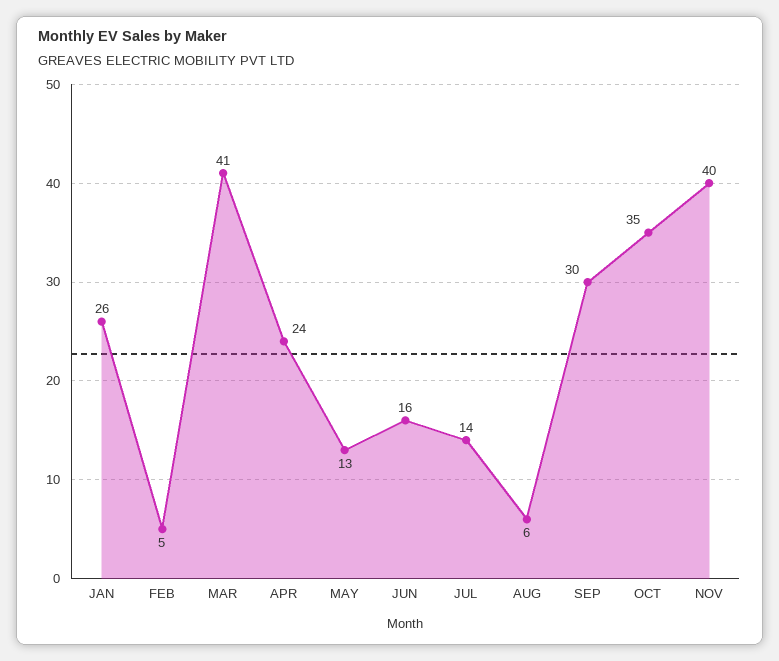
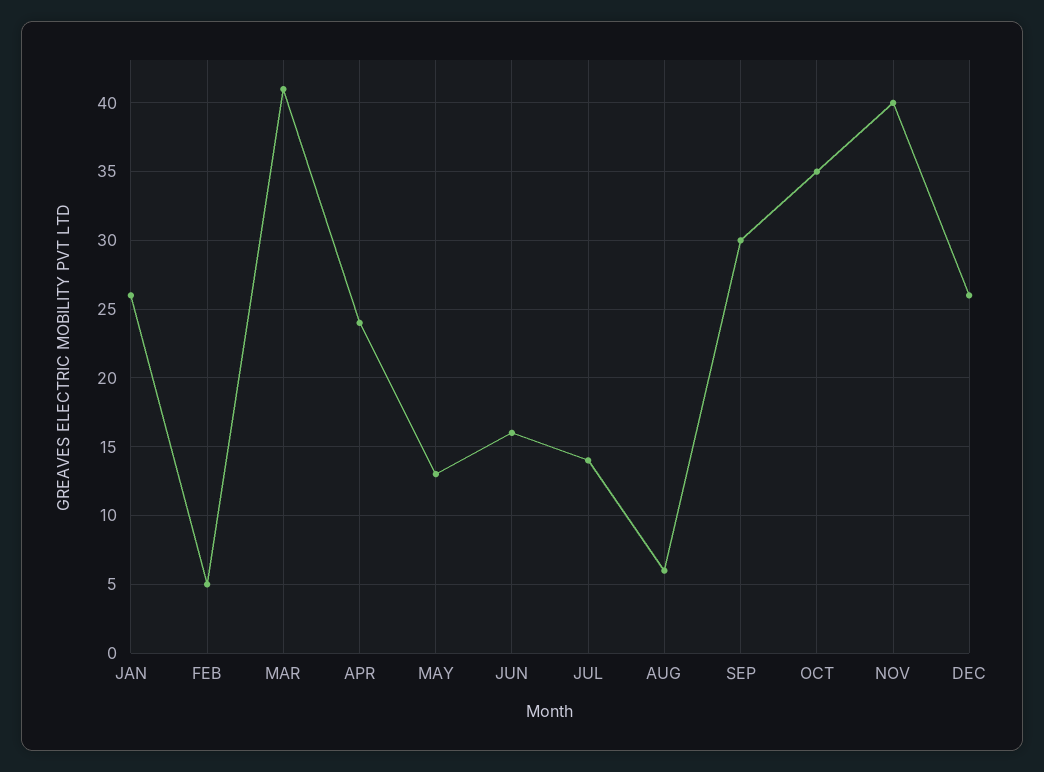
DEC: none -> 26

